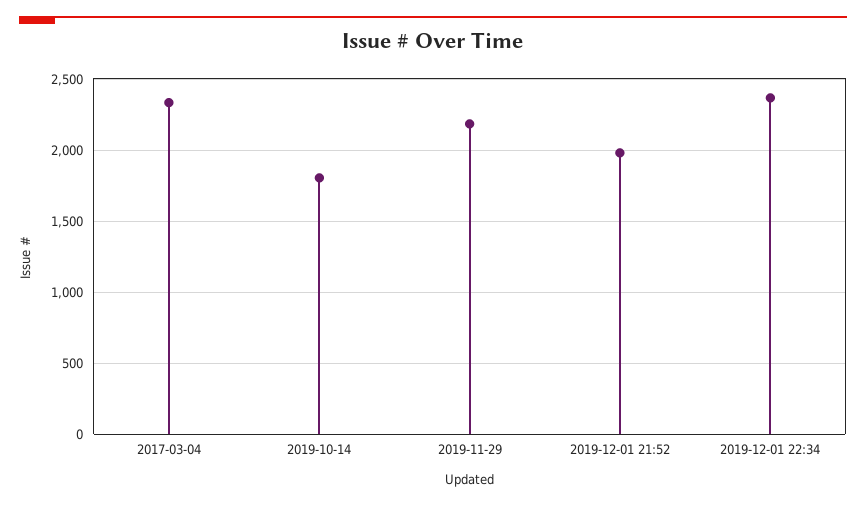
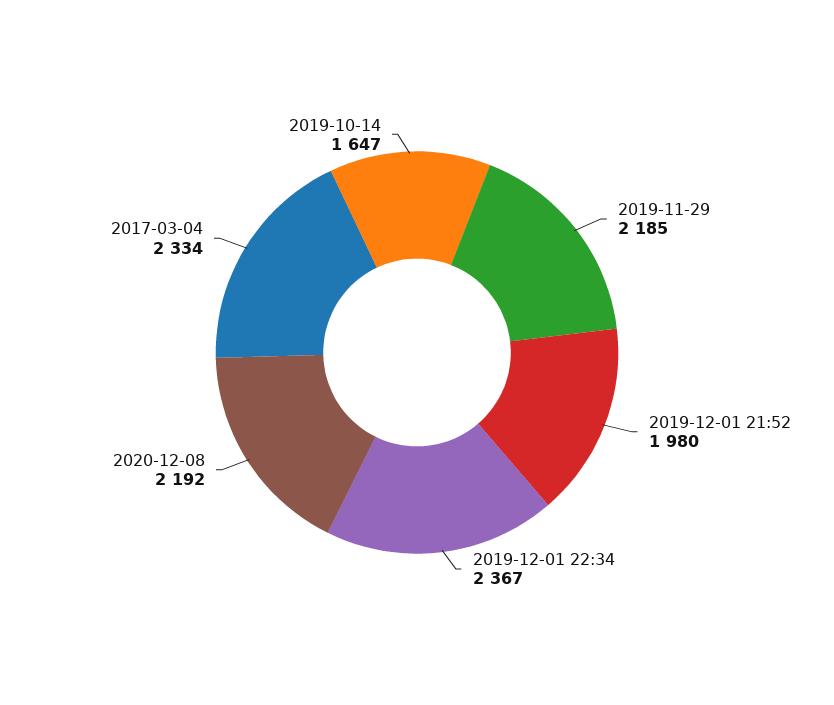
2019-10-14: 1800 -> 1647
2020-12-08: none -> 2192

